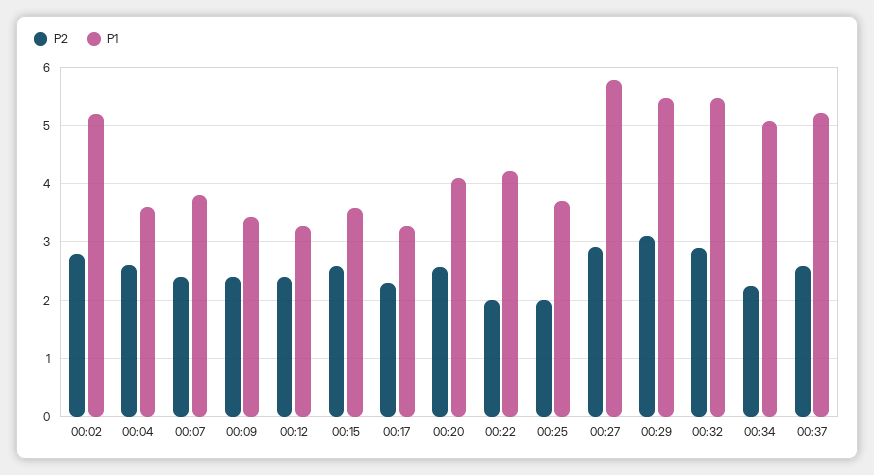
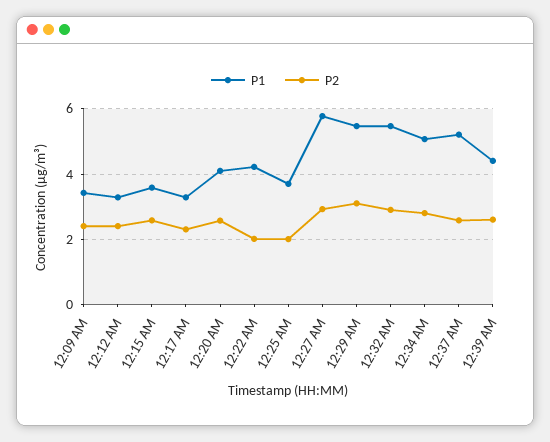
P2, 00:02: 2.8 -> none
P1, 00:02: 5.2 -> none
P2, 00:04: 2.6 -> none
P1, 00:04: 3.6 -> none
P2, 00:07: 2.4 -> none
P1, 00:07: 3.8 -> none
P2, 00:34: 2.2 -> 2.8
P1, 12:39 AM: none -> 4.4
P2, 12:39 AM: none -> 2.6

